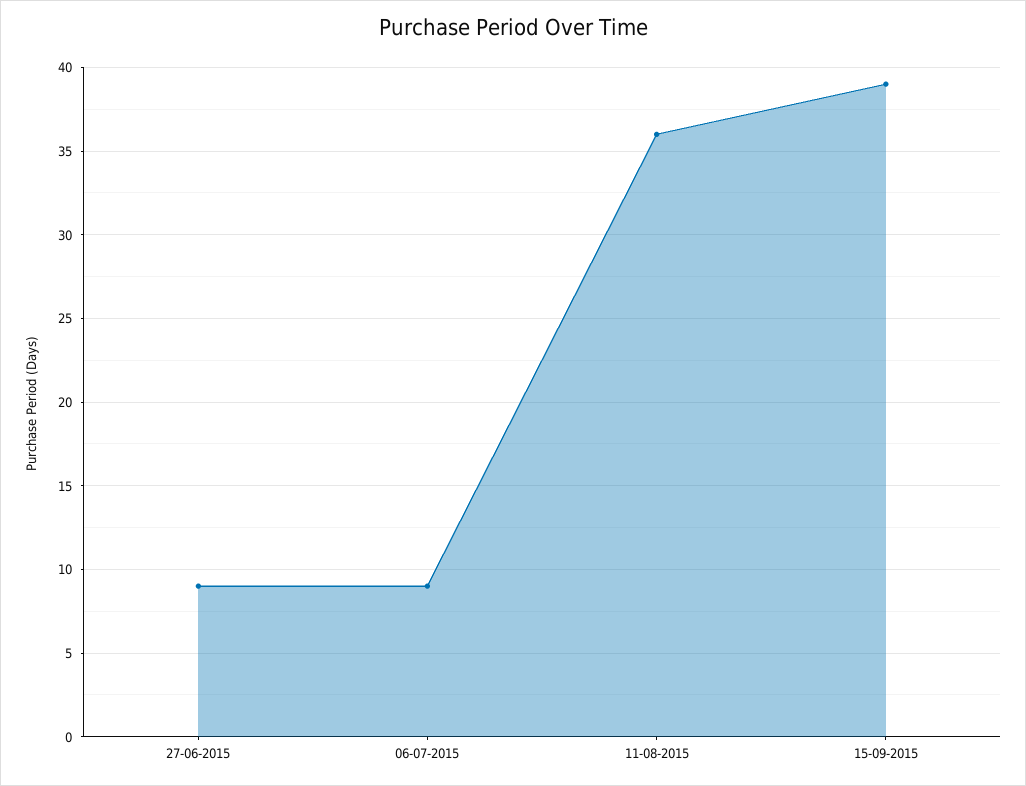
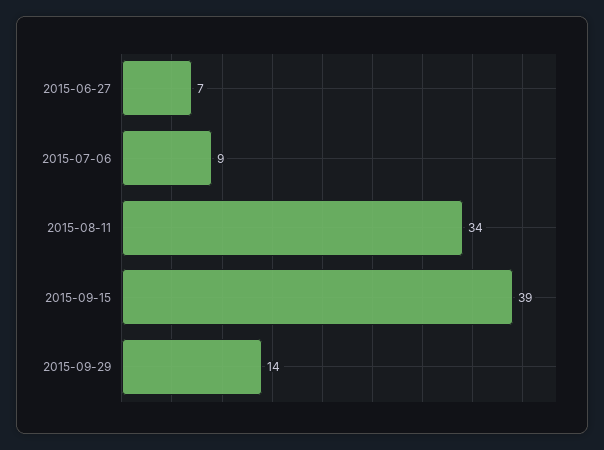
27-06-2015: 9 -> 7
11-08-2015: 36 -> 34
2015-09-29: none -> 14

